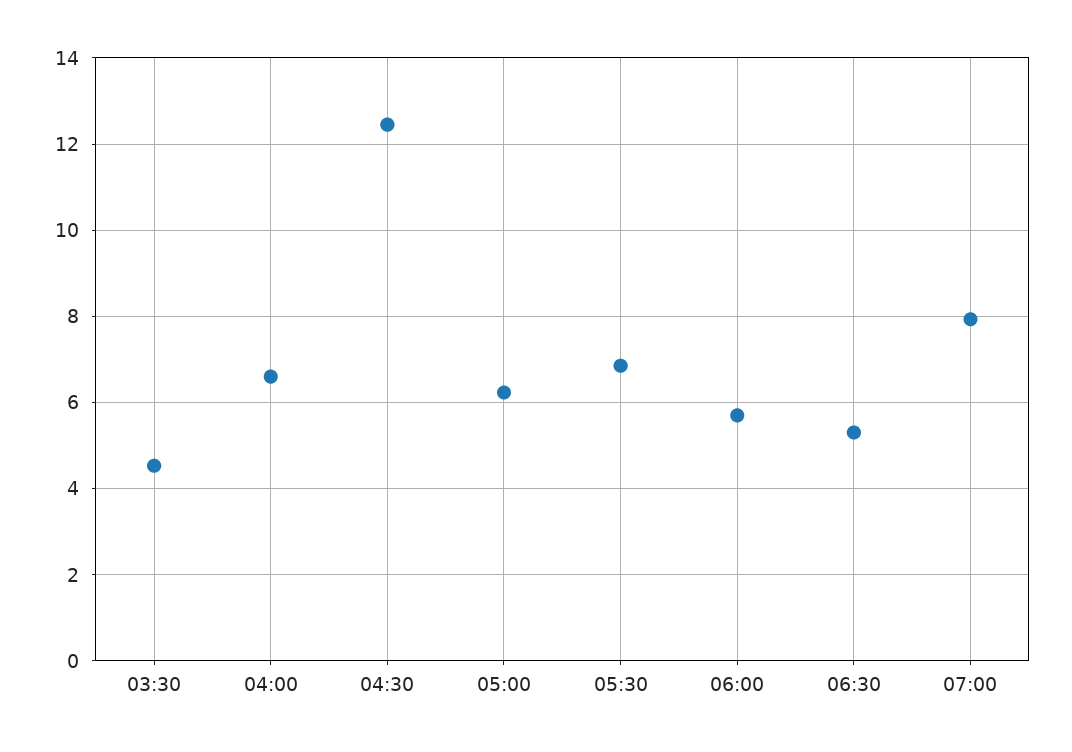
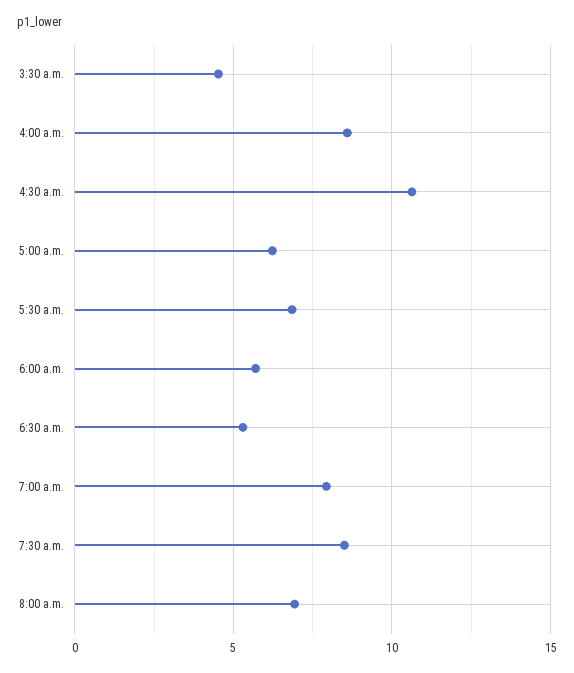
04:00: 6.6 -> 8.5
04:30: 12.4 -> 10.5
7:30 a.m.: none -> 8.5
8:00 a.m.: none -> 7

